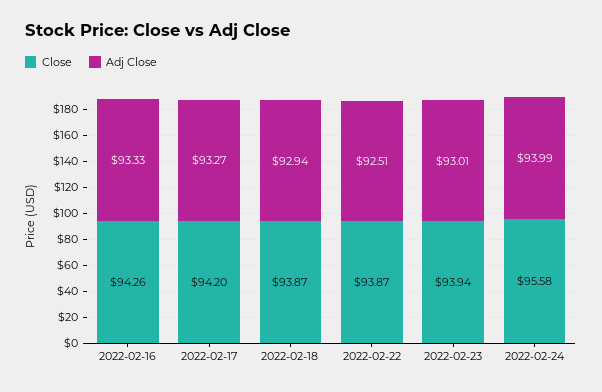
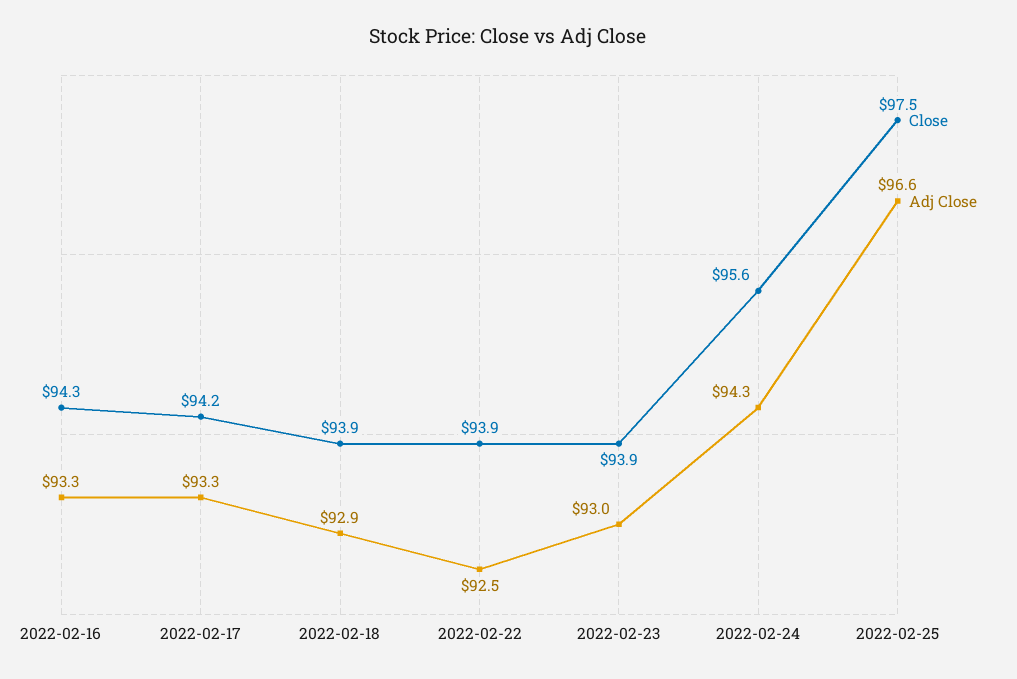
Adj Close, 2022-02-24: 93.99 -> 94.3
Close, 2022-02-25: none -> 97.5
Adj Close, 2022-02-25: none -> 96.6

